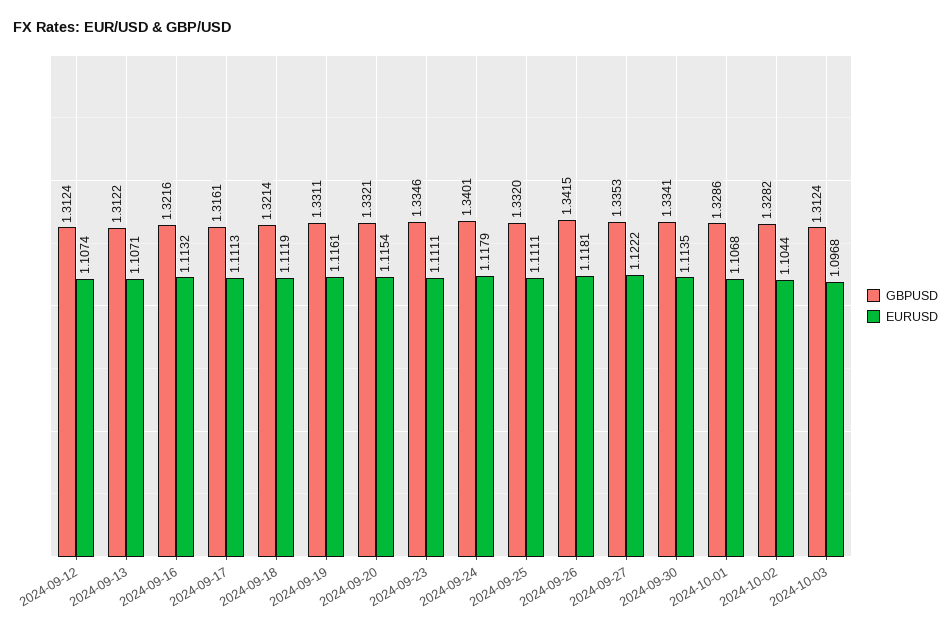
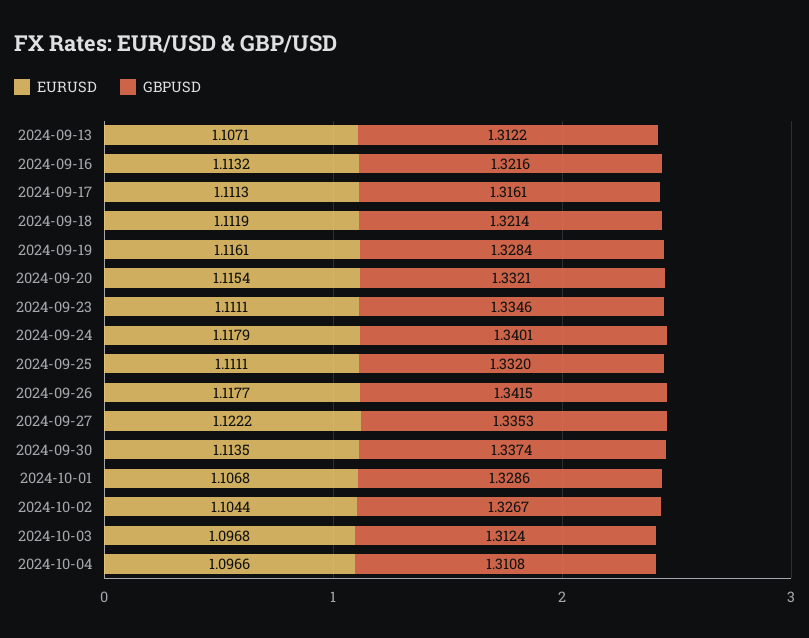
GBPUSD, 2024-09-12: 1.3124 -> none
EURUSD, 2024-09-12: 1.1074 -> none
GBPUSD, 2024-09-19: 1.3311 -> 1.3284
EURUSD, 2024-09-26: 1.1181 -> 1.1177
GBPUSD, 2024-09-30: 1.3341 -> 1.3374
GBPUSD, 2024-10-02: 1.3282 -> 1.3267
EURUSD, 2024-10-04: none -> 1.0966
GBPUSD, 2024-10-04: none -> 1.3108

